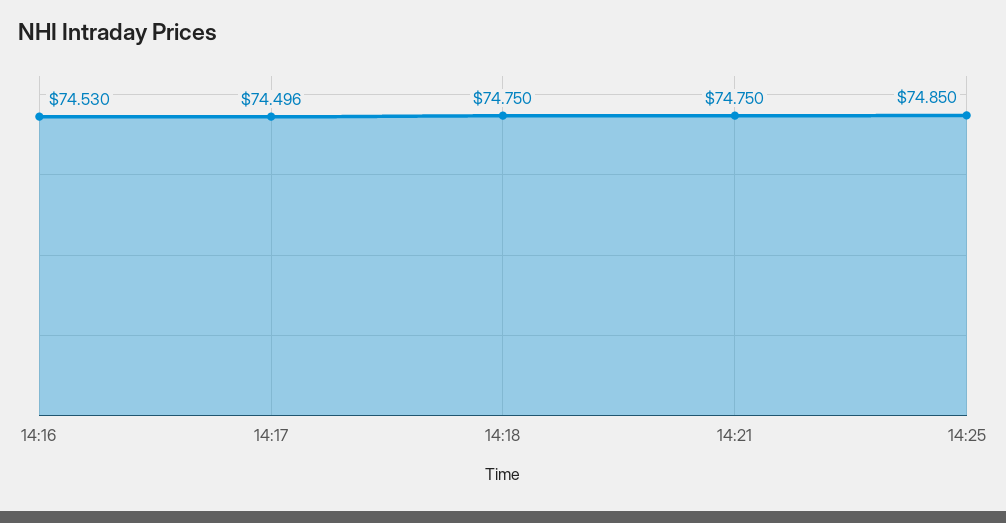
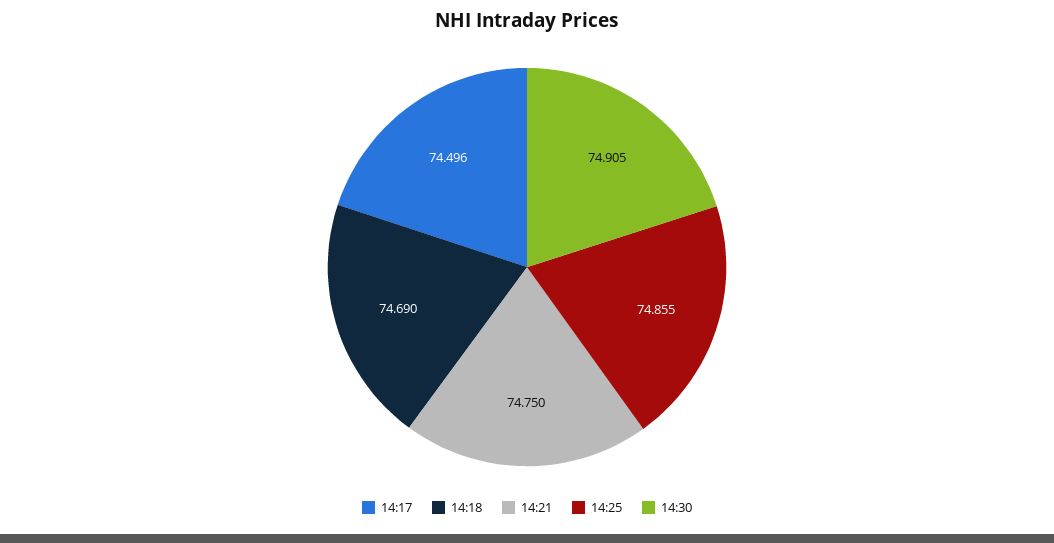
14:16: 74.53 -> none
14:18: 74.75 -> 74.69
14:25: 74.85 -> 74.855
14:30: none -> 74.905

